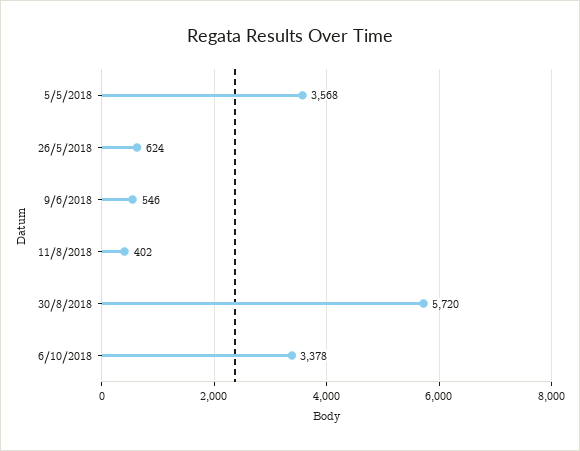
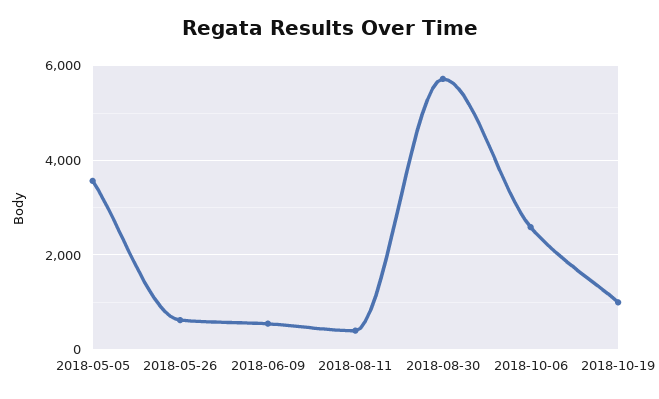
6/10/2018: 3378 -> 2600
2018-10-19: none -> 1000

